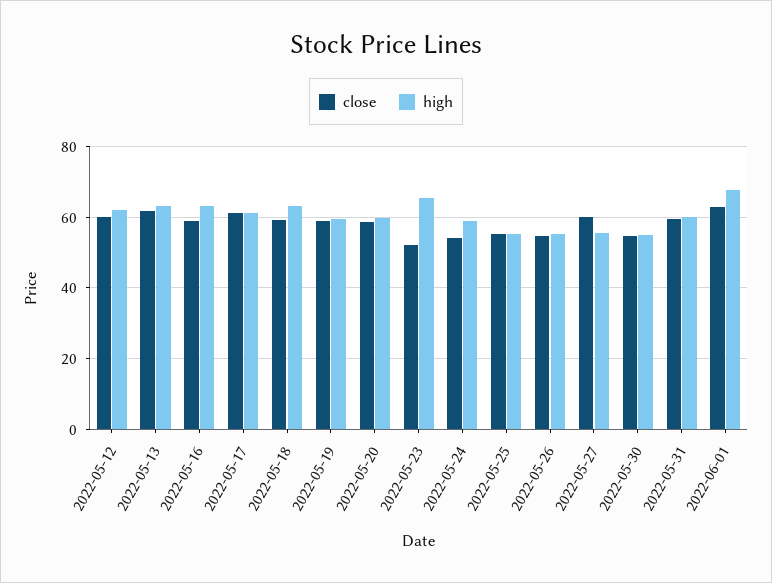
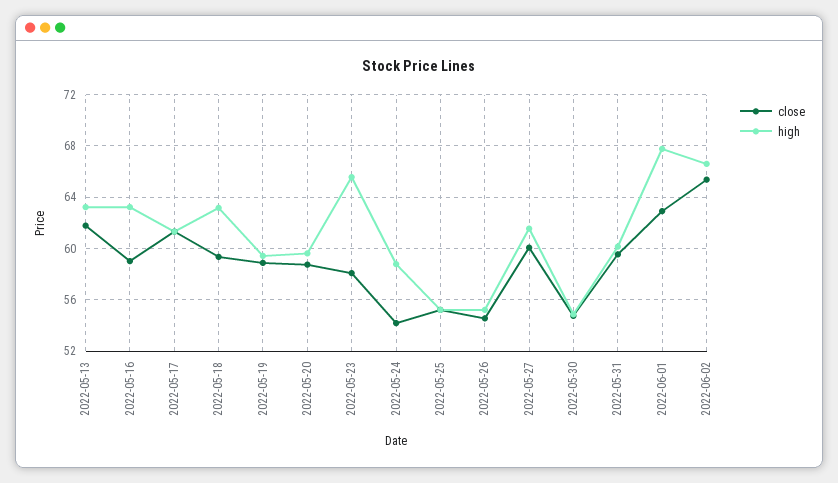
close, 2022-05-12: 60 -> none
high, 2022-05-12: 62 -> none
close, 2022-05-23: 52 -> 58
high, 2022-05-27: 56 -> 61.5
close, 2022-06-02: none -> 65.5
high, 2022-06-02: none -> 66.5

